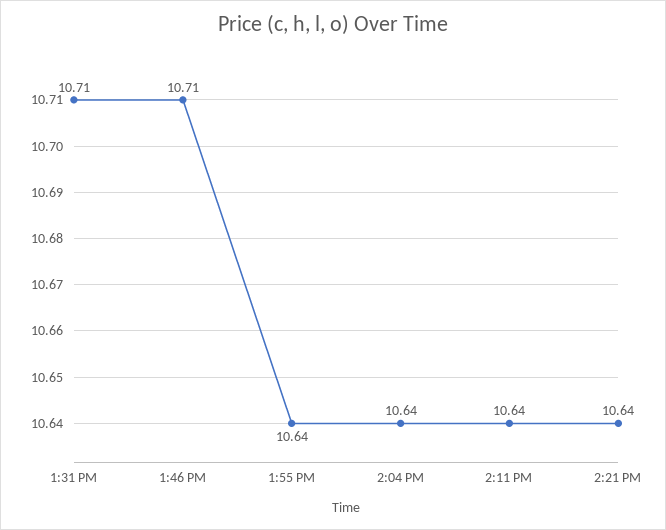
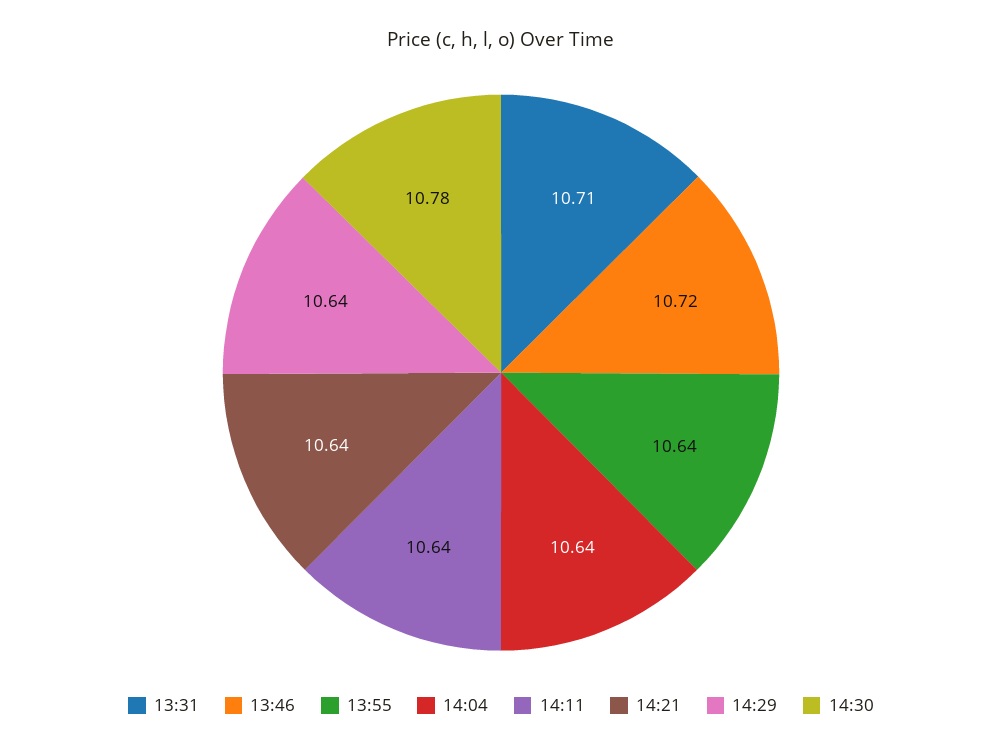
1:46 PM: 10.71 -> 10.72
14:29: none -> 10.64
14:30: none -> 10.78

